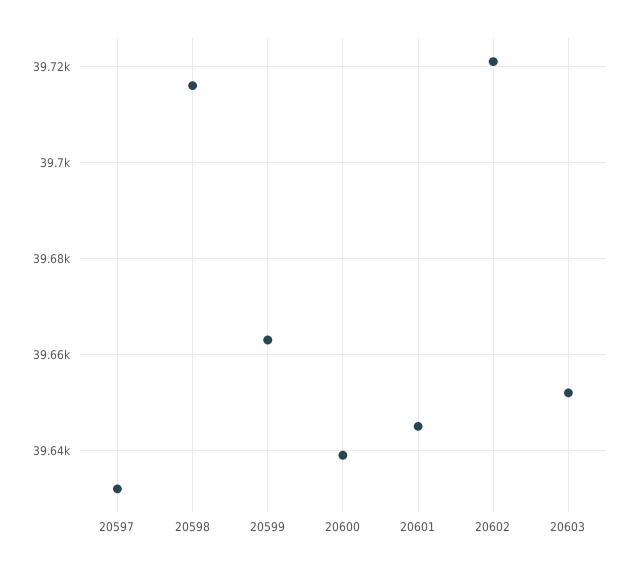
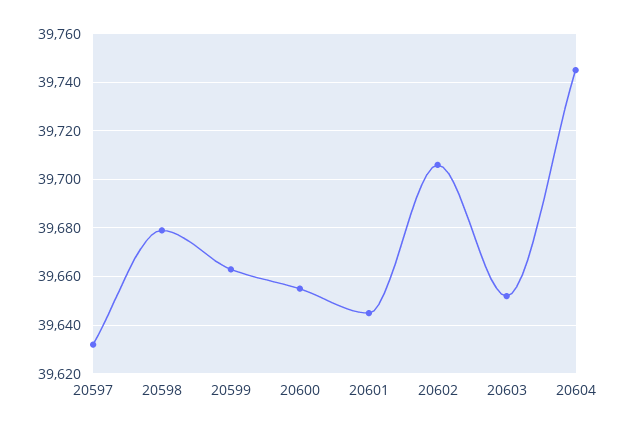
20598: 39715 -> 39680
20600: 39640 -> 39655
20602: 39720 -> 39705
20604: none -> 39745

